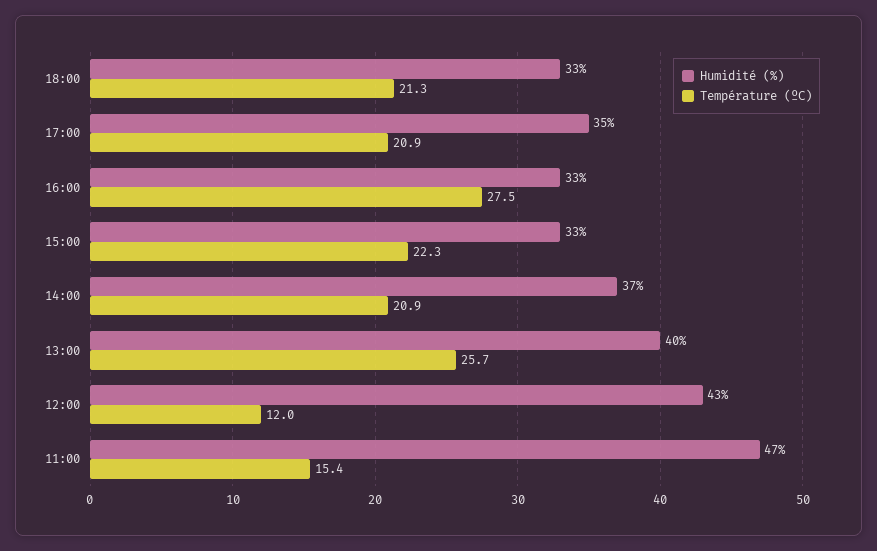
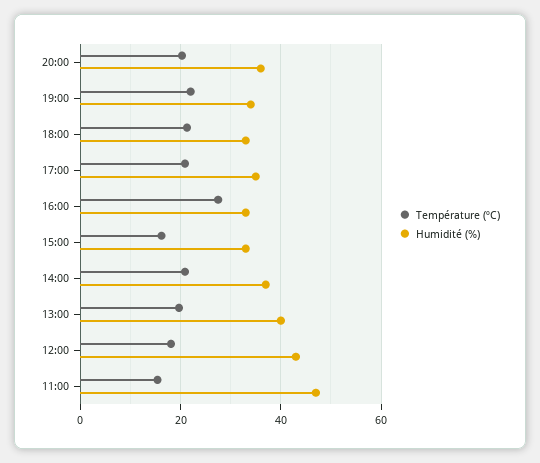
Température (ºC), 15:00: 22.3 -> 16
Température (ºC), 13:00: 25.7 -> 20
Température (ºC), 12:00: 12 -> 18
Température (ºC), 20:00: none -> 20
Humidité (%), 20:00: none -> 36
Température (ºC), 19:00: none -> 22
Humidité (%), 19:00: none -> 34

